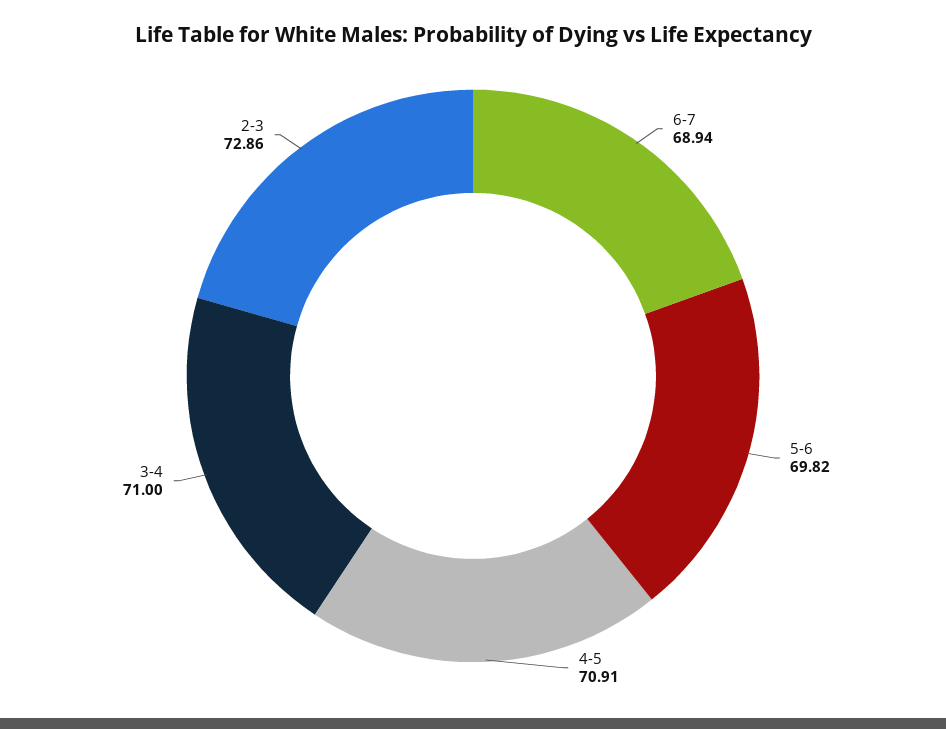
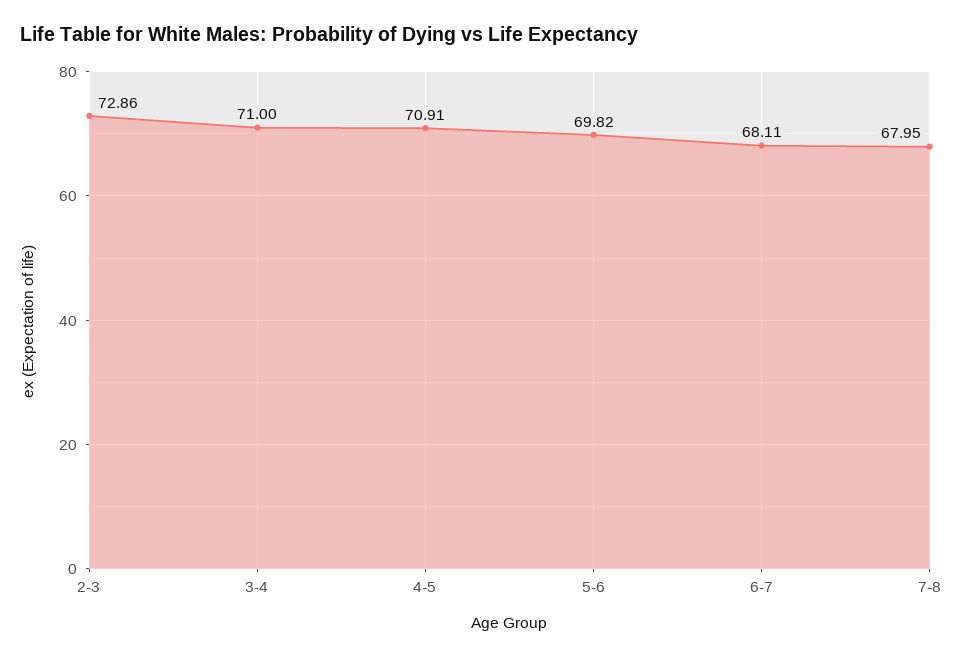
6-7: 68.94 -> 68.11
7-8: none -> 67.95

